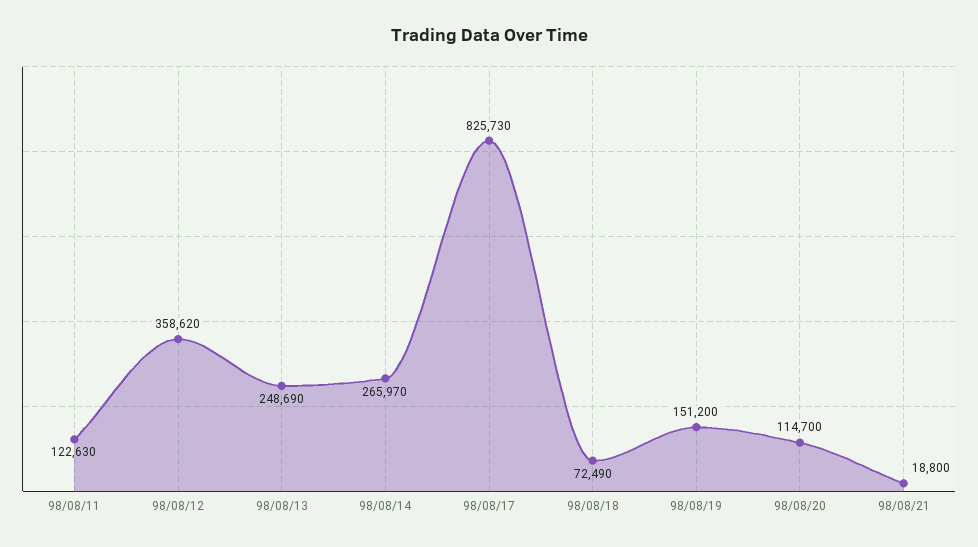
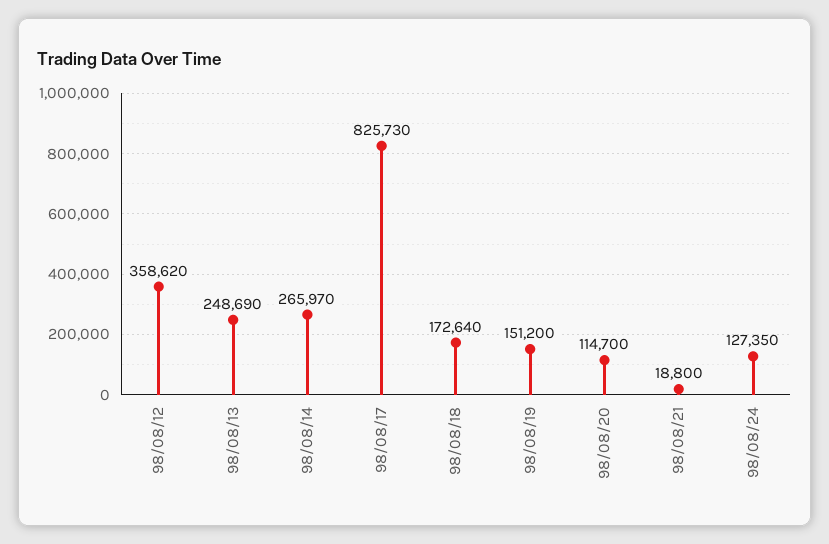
98/08/11: 122630 -> none
98/08/18: 72490 -> 172640
98/08/24: none -> 127350

